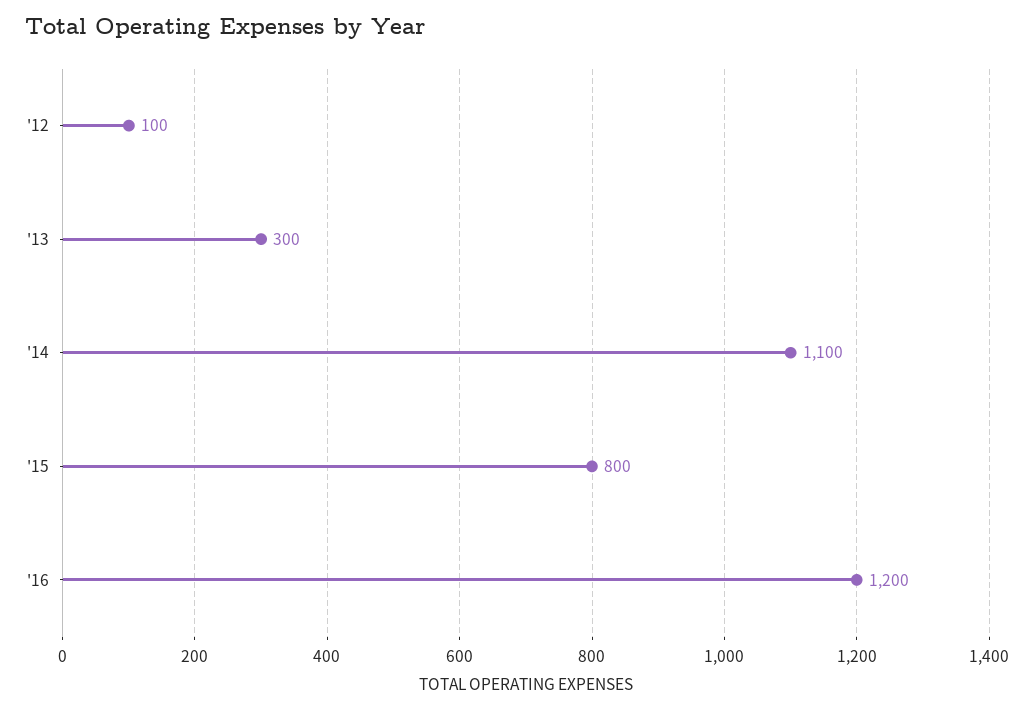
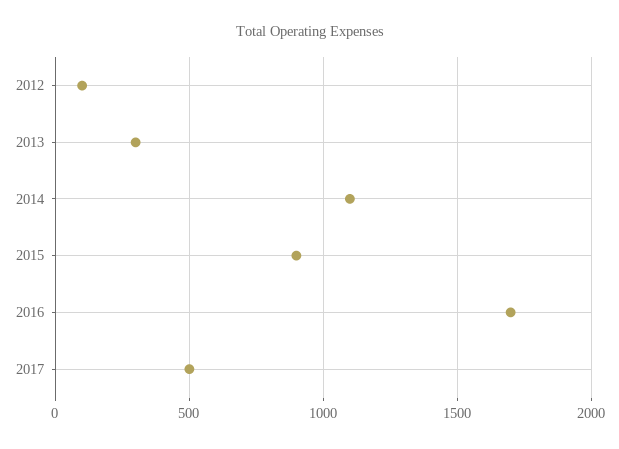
'15: 800 -> 900
'16: 1200 -> 1700
2017: none -> 500

